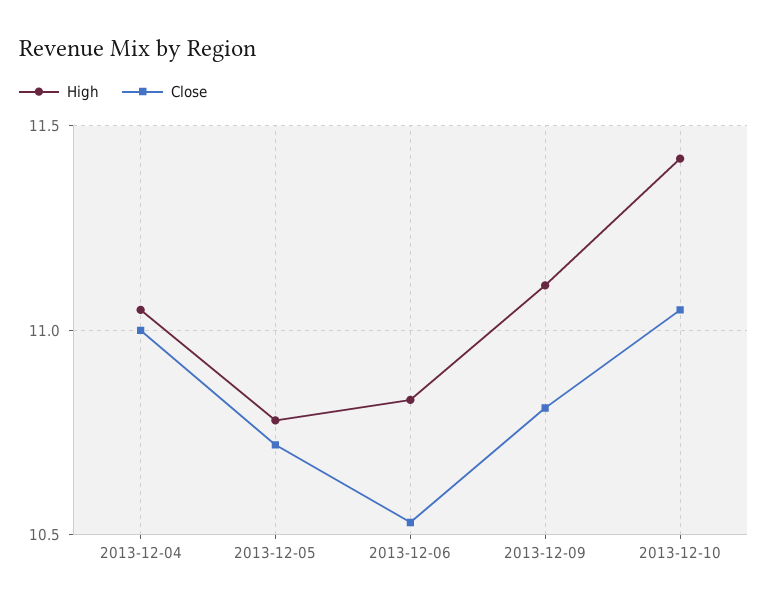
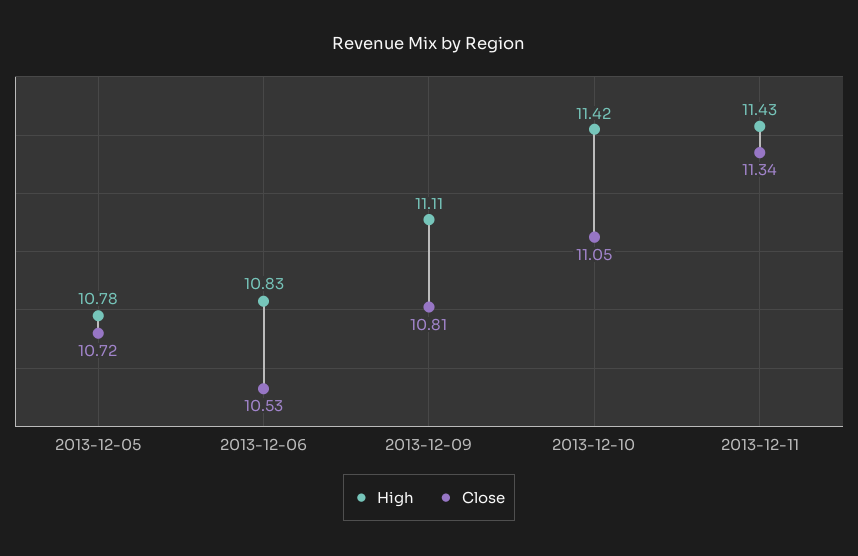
High, 2013-12-04: 11.05 -> none
Close, 2013-12-04: 11 -> none
High, 2013-12-11: none -> 11.43
Close, 2013-12-11: none -> 11.34

